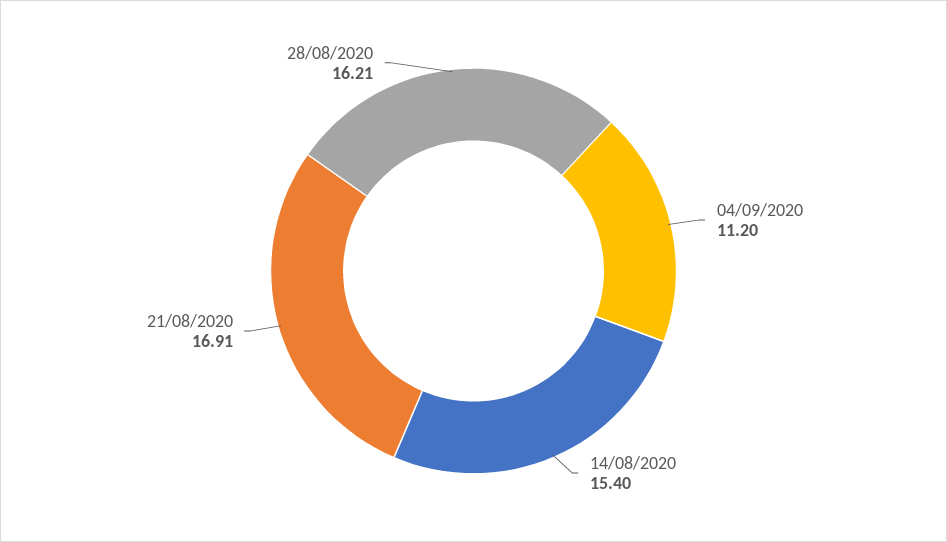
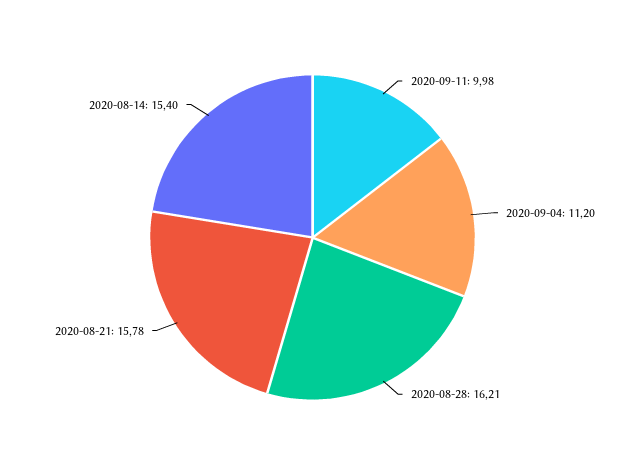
21/08/2020: 16.91 -> 15.78
2020-09-11: none -> 9.98

